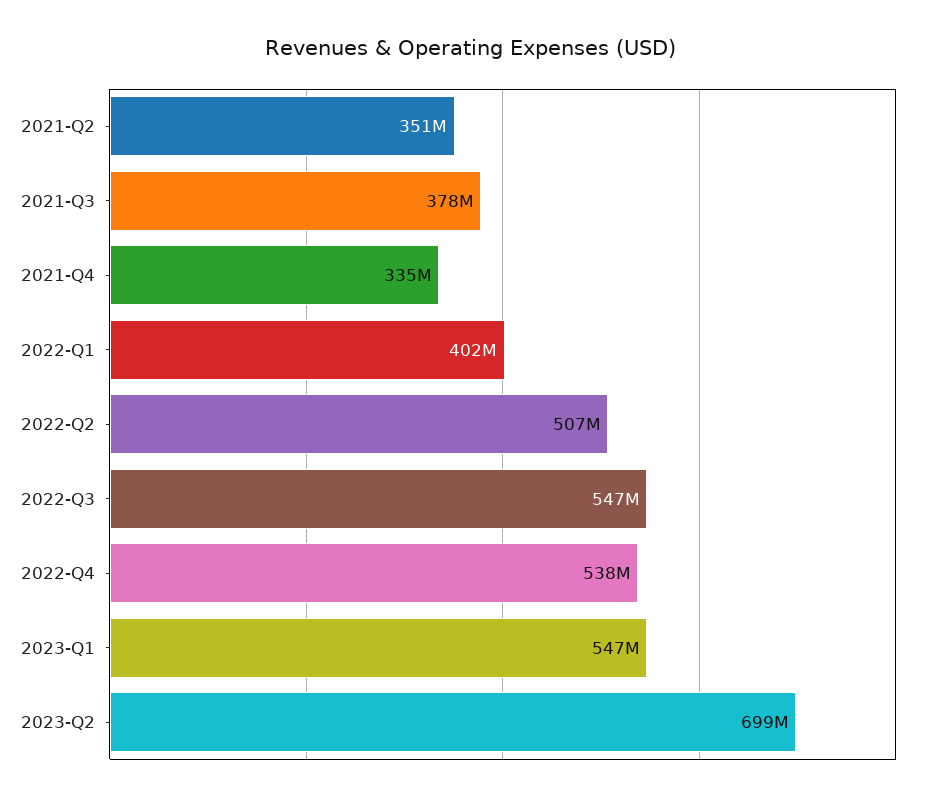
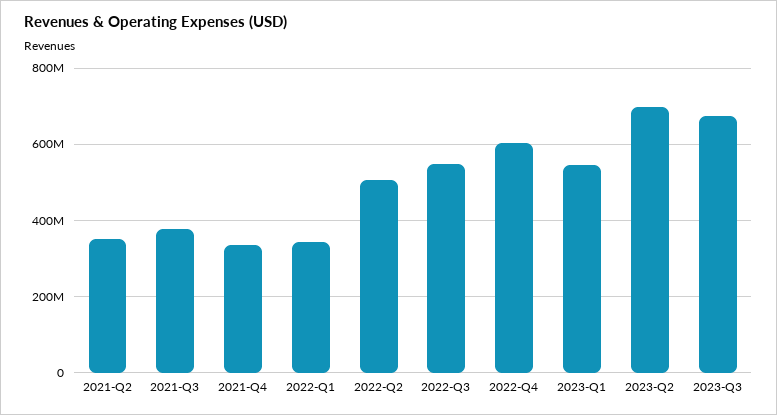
2022-Q1: 402000000 -> 340000000
2022-Q4: 538000000 -> 600000000
2023-Q3: none -> 680000000

